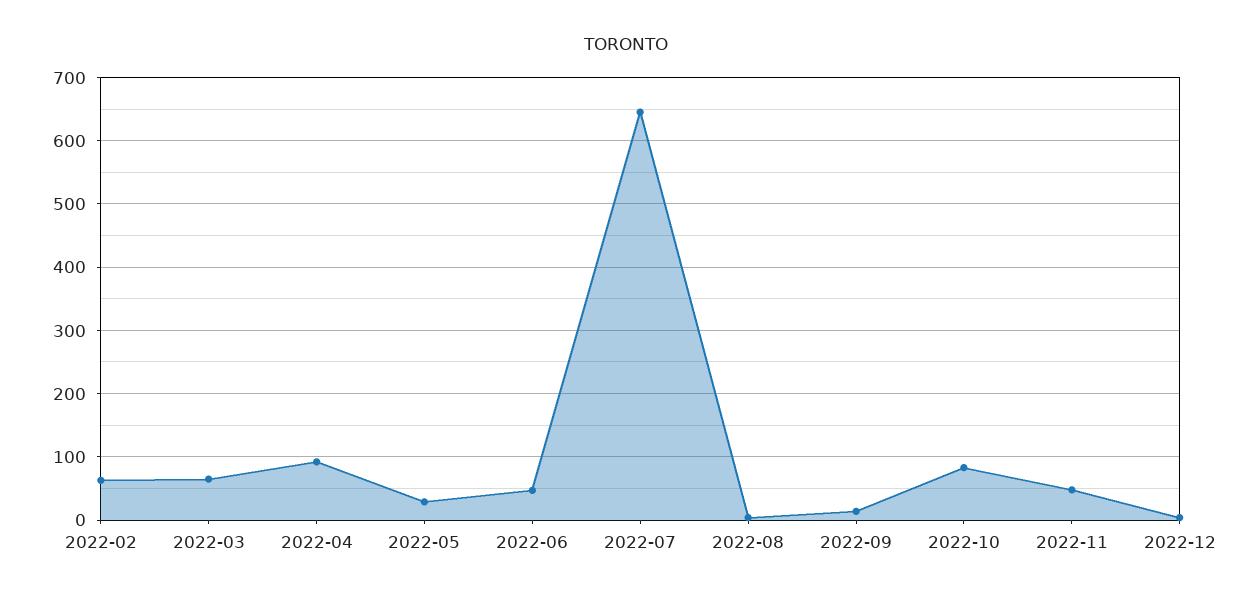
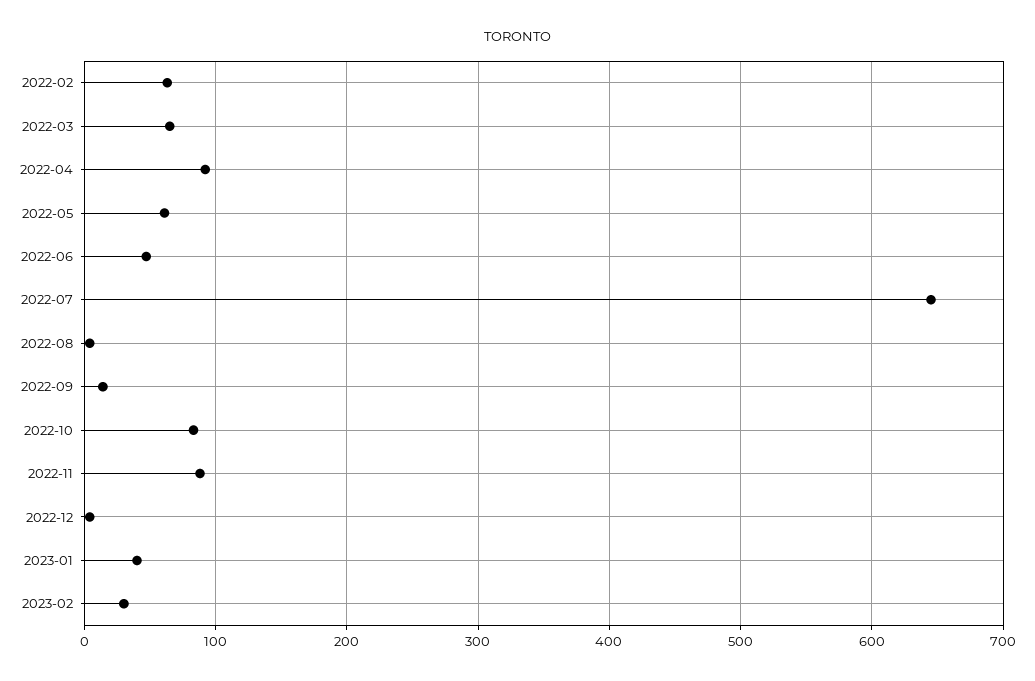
2022-05: 30 -> 60
2022-11: 50 -> 90
2023-01: none -> 40
2023-02: none -> 30

